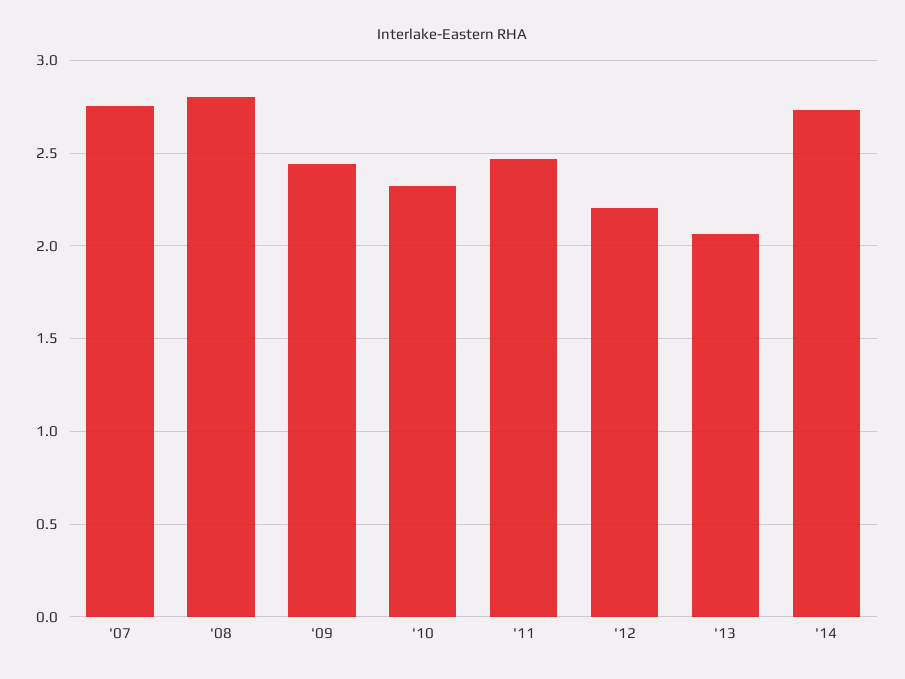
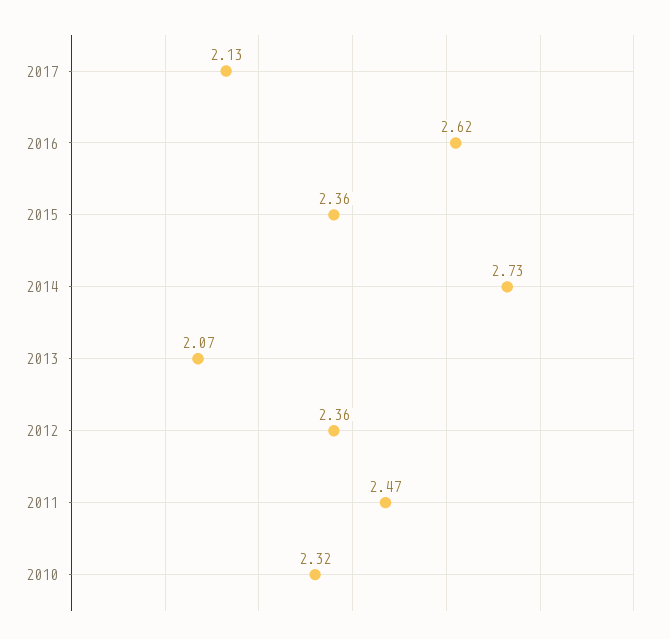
'07: 2.75 -> none
'08: 2.8 -> none
'09: 2.45 -> none
'12: 2.2 -> 2.36
2017: none -> 2.13
2016: none -> 2.62
2015: none -> 2.36

